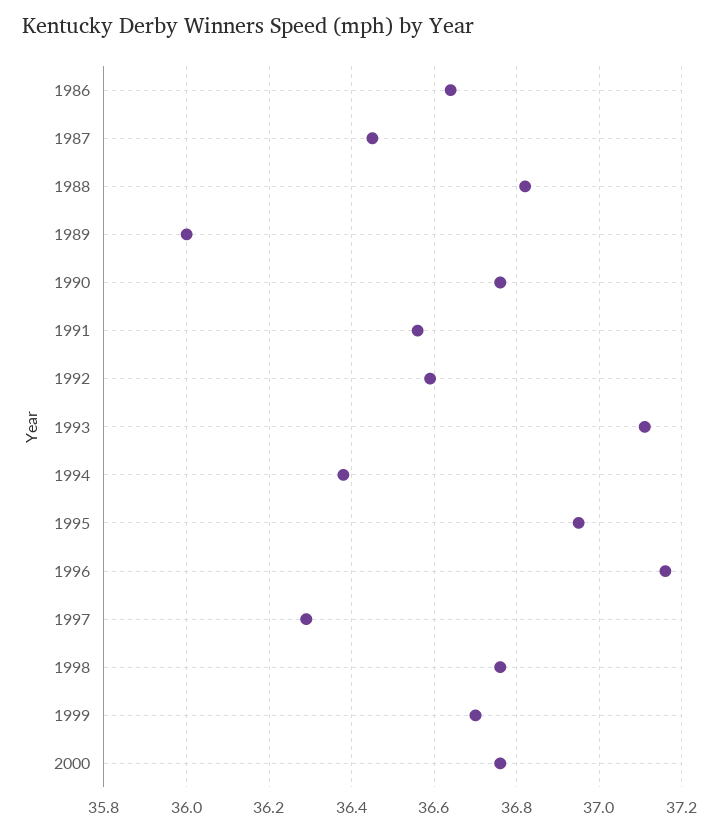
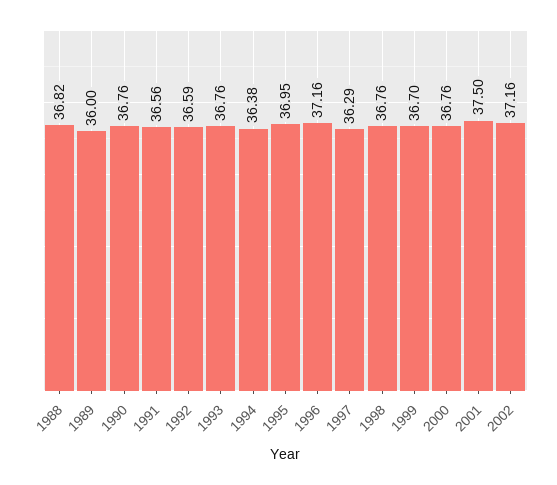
1986: 36.65 -> none
1987: 36.45 -> none
1993: 37.1 -> 36.76
2001: none -> 37.5
2002: none -> 37.16

